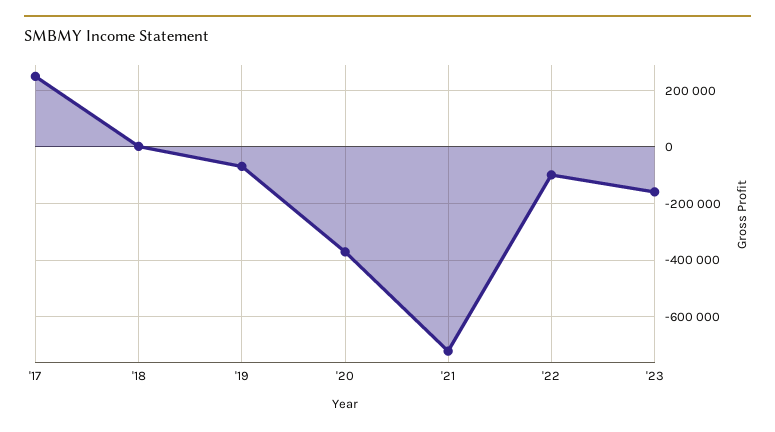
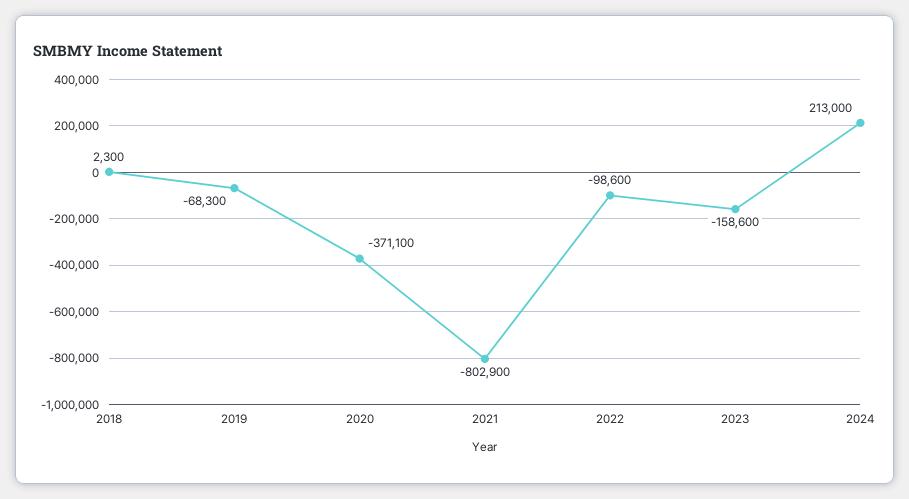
'17: 250000 -> none
'21: -725000 -> -802900
2024: none -> 213000

